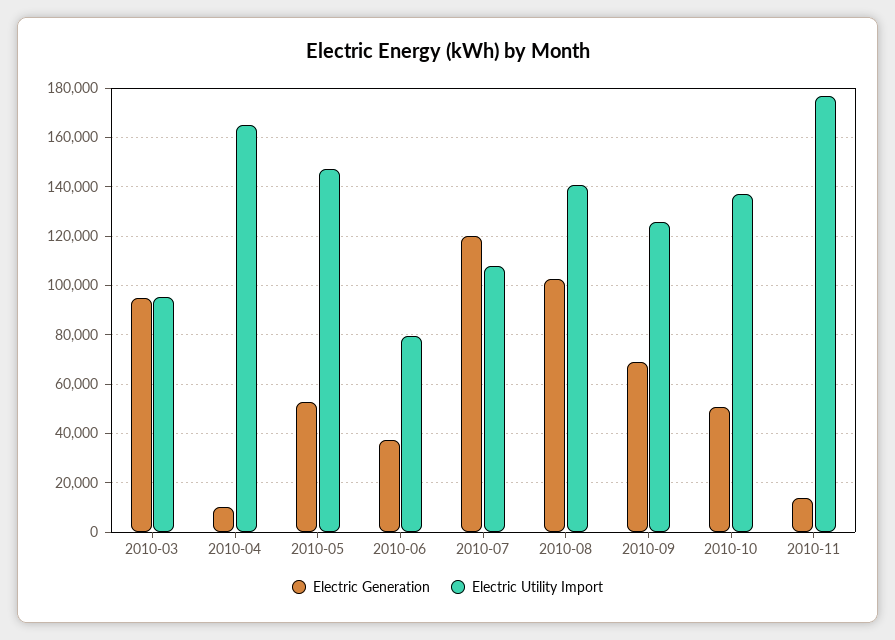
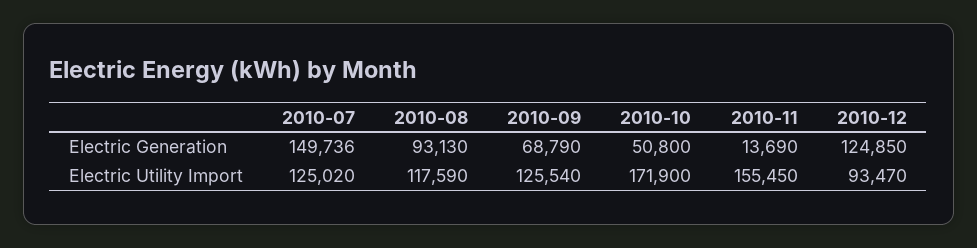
Electric Generation, 2010-03: 95000 -> none
Electric Utility Import, 2010-03: 95000 -> none
Electric Generation, 2010-04: 10000 -> none
Electric Utility Import, 2010-04: 165000 -> none
Electric Generation, 2010-05: 52500 -> none
Electric Utility Import, 2010-05: 147500 -> none
Electric Generation, 2010-06: 37500 -> none
Electric Utility Import, 2010-06: 80000 -> none
Electric Generation, 2010-07: 120000 -> 149736
Electric Utility Import, 2010-07: 107500 -> 125020
Electric Generation, 2010-08: 102500 -> 93130
Electric Utility Import, 2010-08: 140000 -> 117590
Electric Utility Import, 2010-10: 137500 -> 171900
Electric Utility Import, 2010-11: 177500 -> 155450
Electric Generation, 2010-12: none -> 124850
Electric Utility Import, 2010-12: none -> 93470

